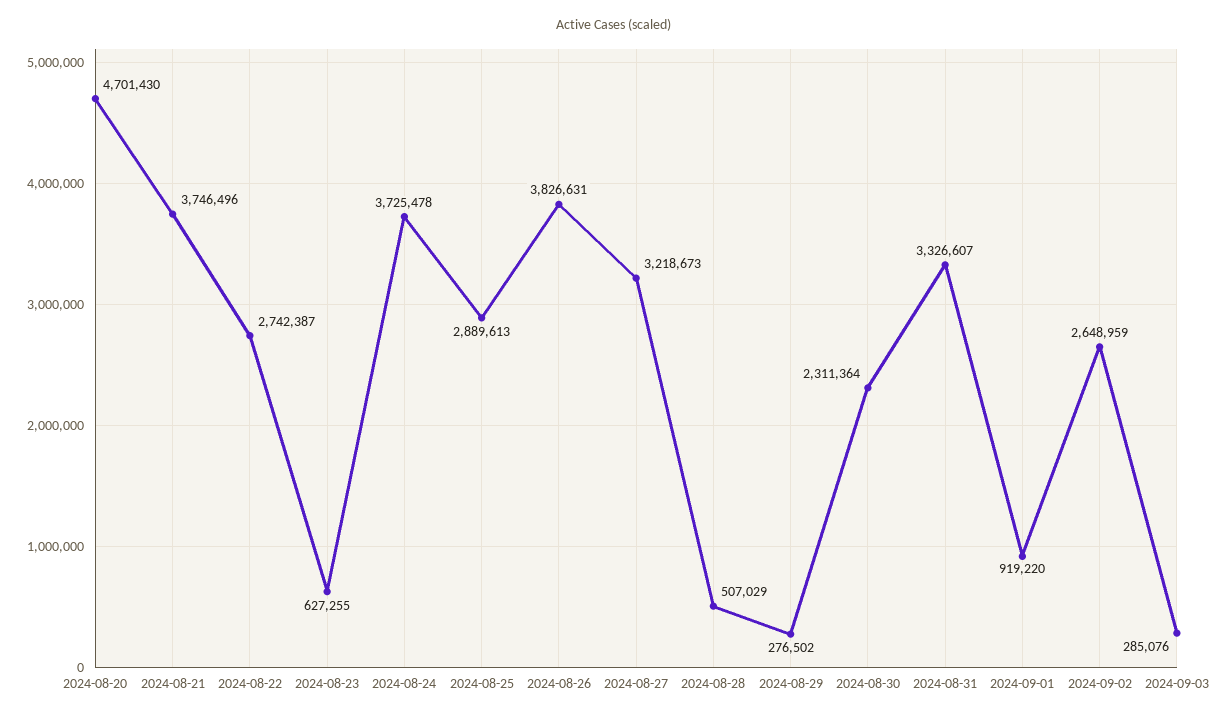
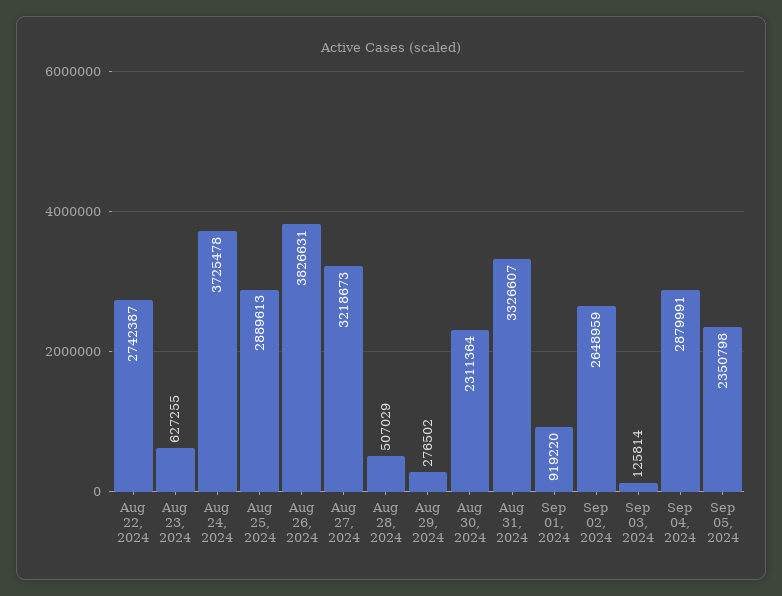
2024-08-20: 4701430 -> none
2024-08-21: 3746496 -> none
2024-09-03: 285076 -> 125814
Sep 04, 2024: none -> 2879991
Sep 05, 2024: none -> 2350798

